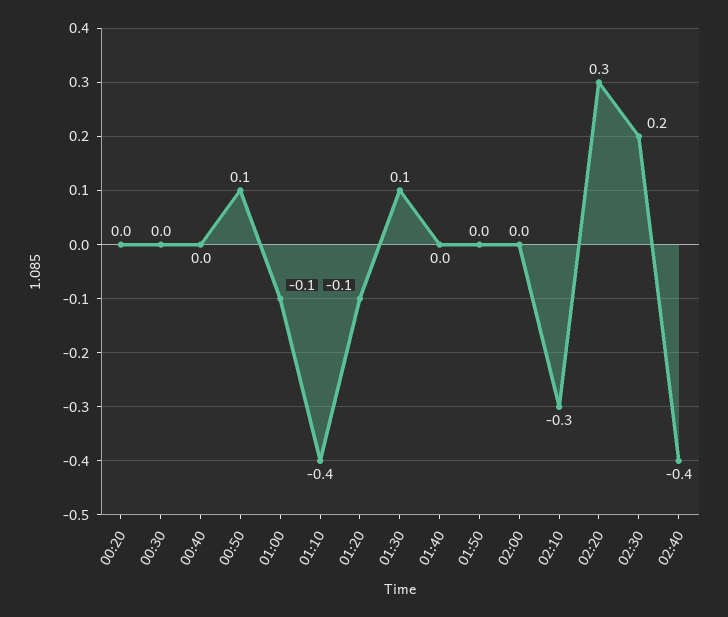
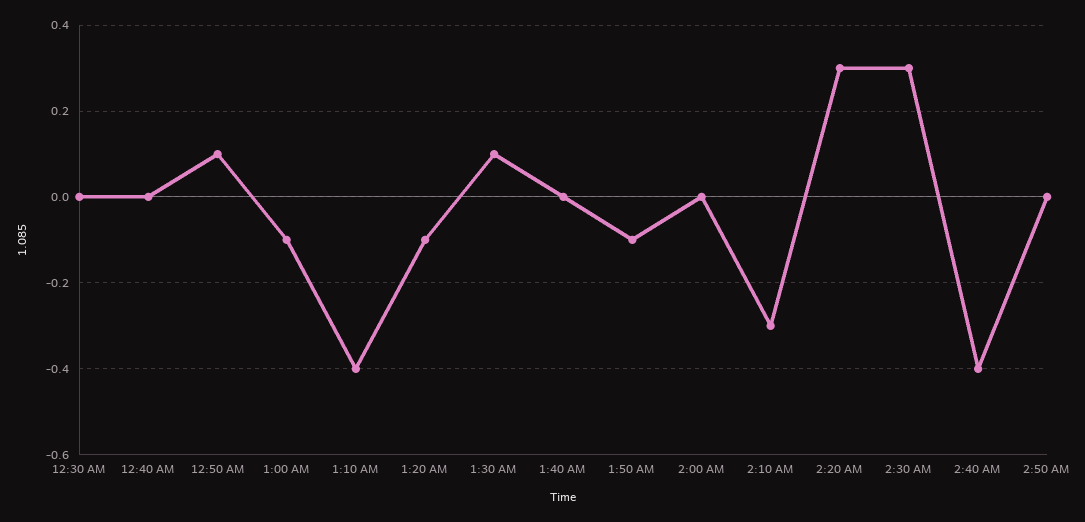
00:20: 0 -> none
01:50: 0 -> -0.1
02:30: 0.2 -> 0.3
2:50 AM: none -> 0

